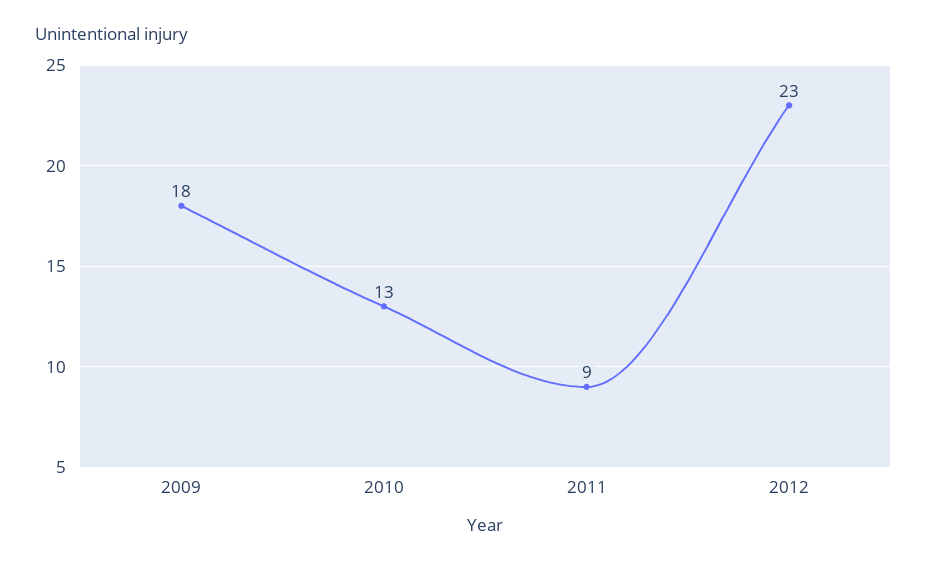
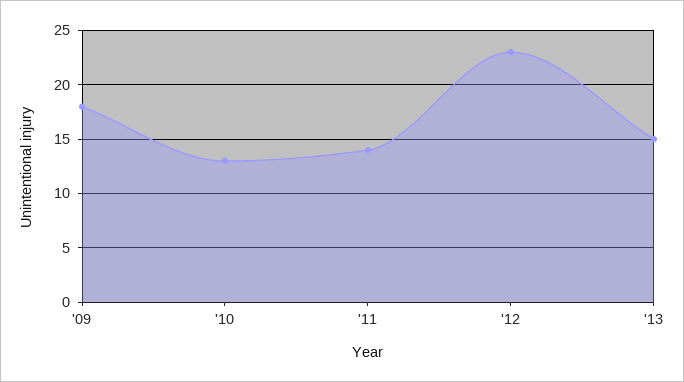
2011: 9 -> 14
'13: none -> 15

